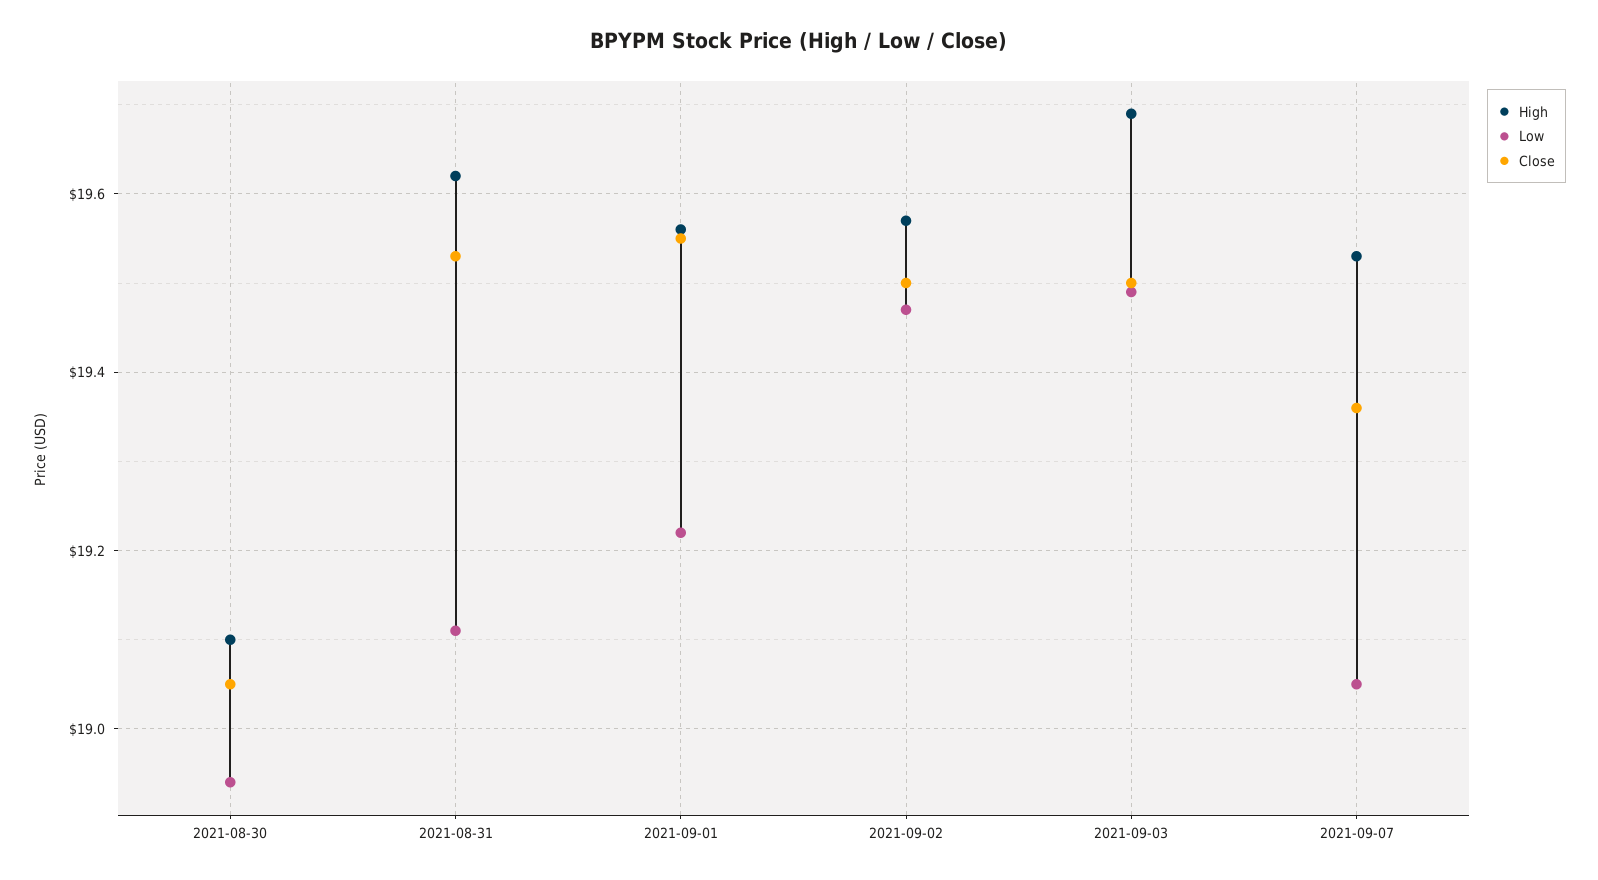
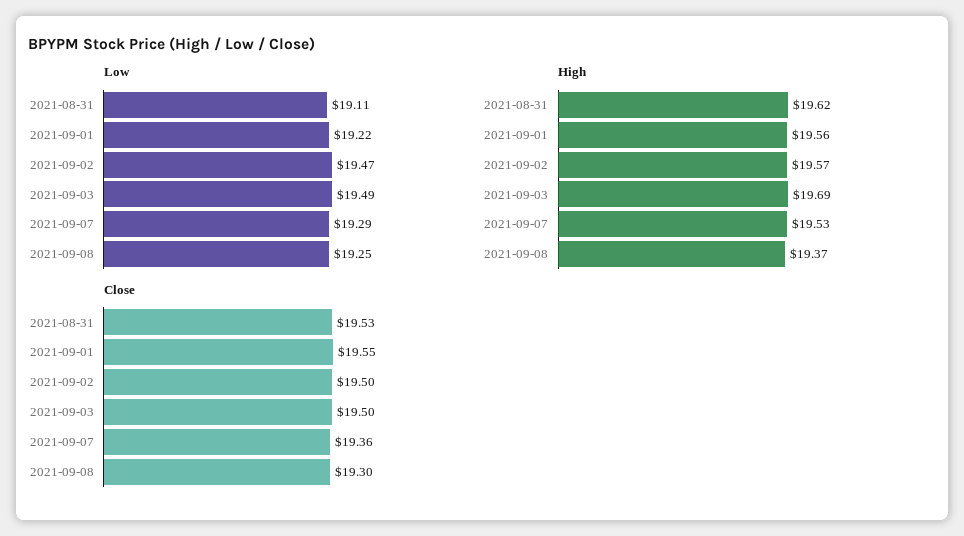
High, 2021-08-30: 19.1 -> none
Low, 2021-08-30: 18.95 -> none
Close, 2021-08-30: 19.05 -> none
Low, 2021-09-07: 19.05 -> 19.29
Low, 2021-09-08: none -> 19.25
High, 2021-09-08: none -> 19.37
Close, 2021-09-08: none -> 19.3

